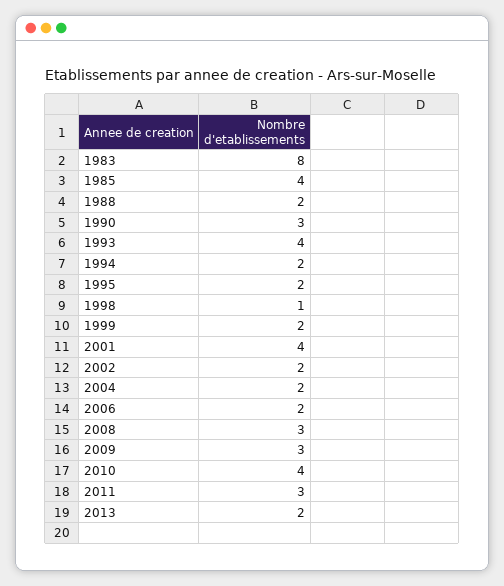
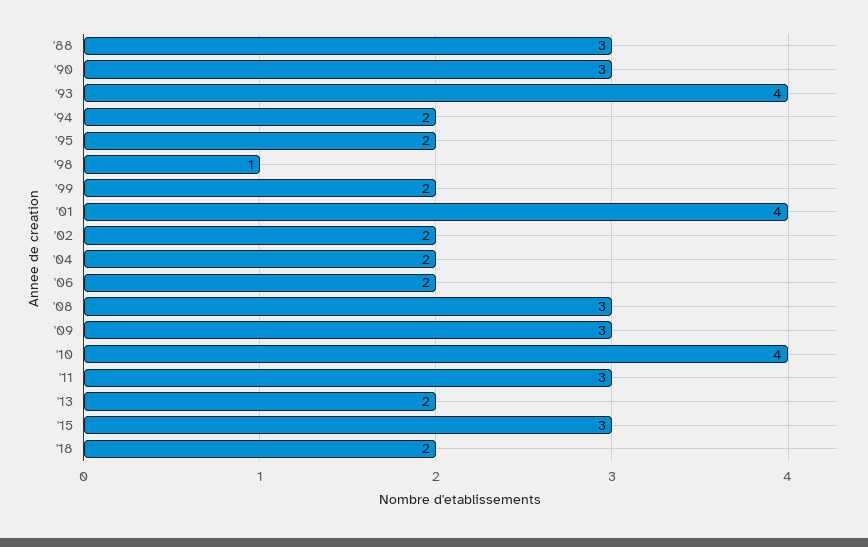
1983: 8 -> none
1985: 4 -> none
1988: 2 -> 3
'15: none -> 3
'18: none -> 2

